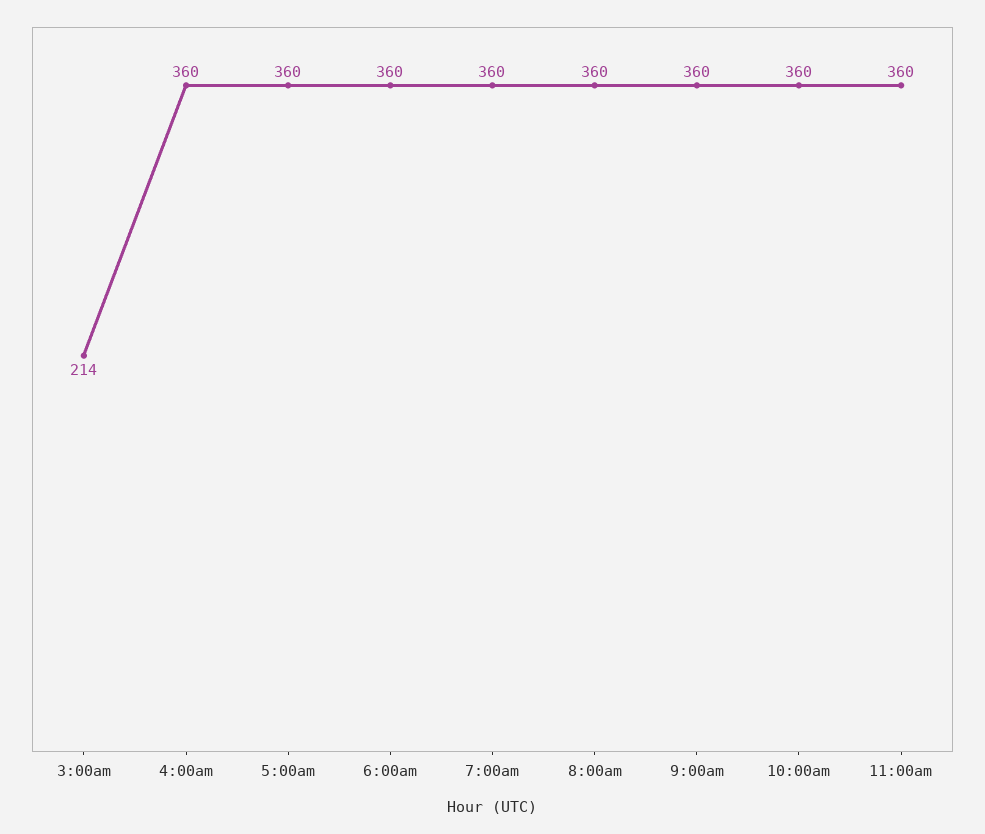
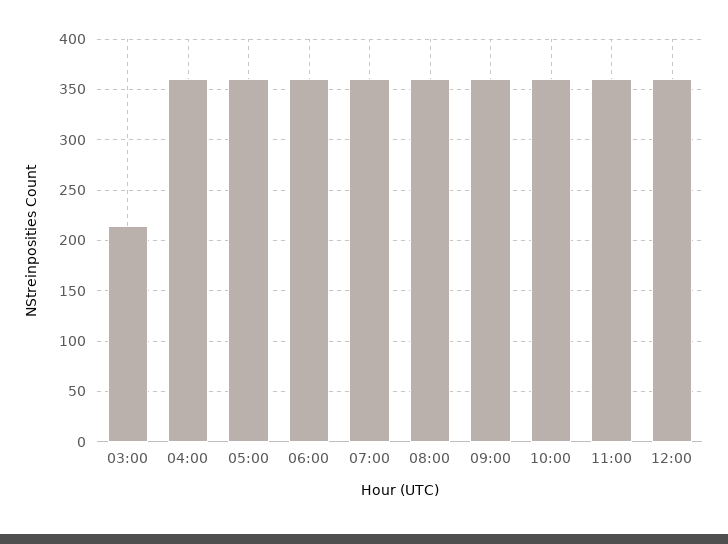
12:00: none -> 360

